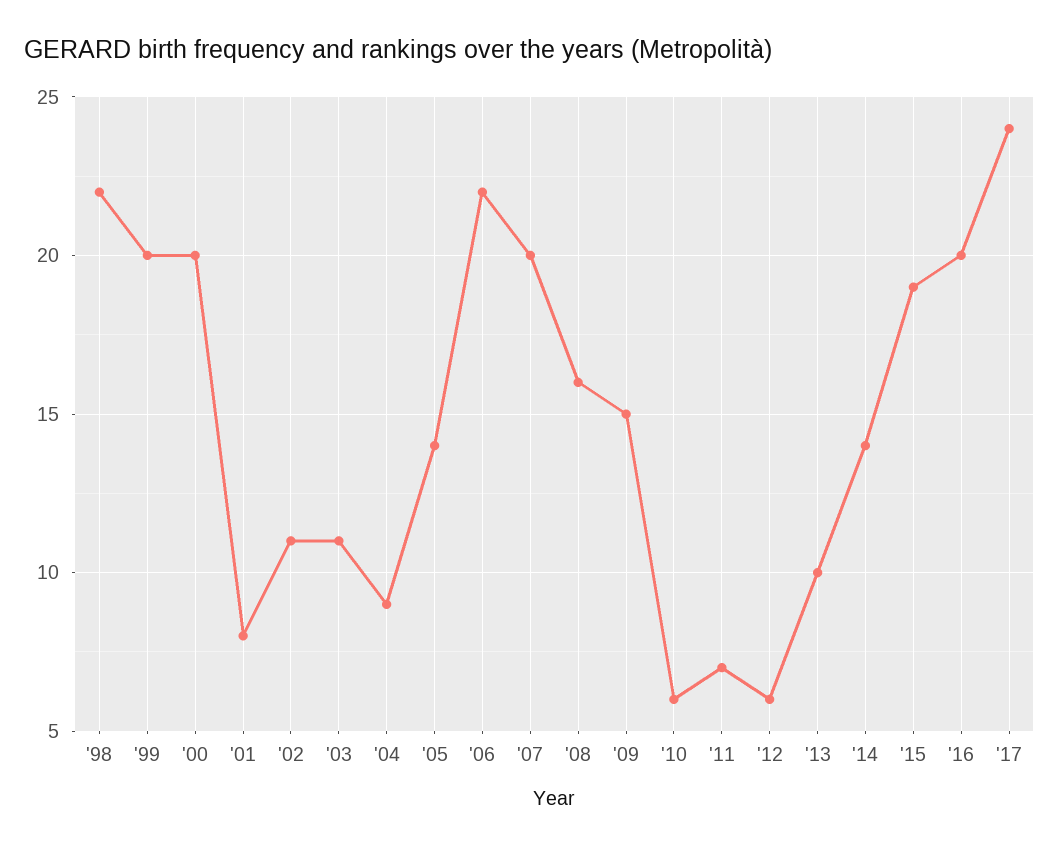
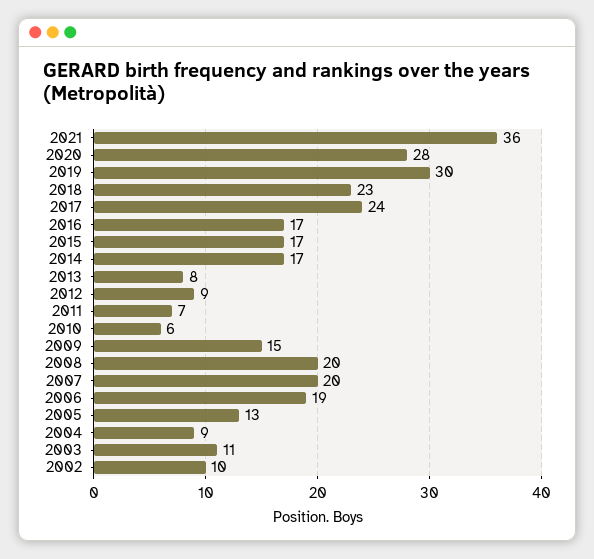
'98: 22 -> none
'99: 20 -> none
'00: 20 -> none
'01: 8 -> none
'02: 11 -> 10
'05: 14 -> 13
'06: 22 -> 19
'08: 16 -> 20
'12: 6 -> 9
'13: 10 -> 8
'14: 14 -> 17
'15: 19 -> 17
'16: 20 -> 17
2021: none -> 36
2020: none -> 28
2019: none -> 30
2018: none -> 23

